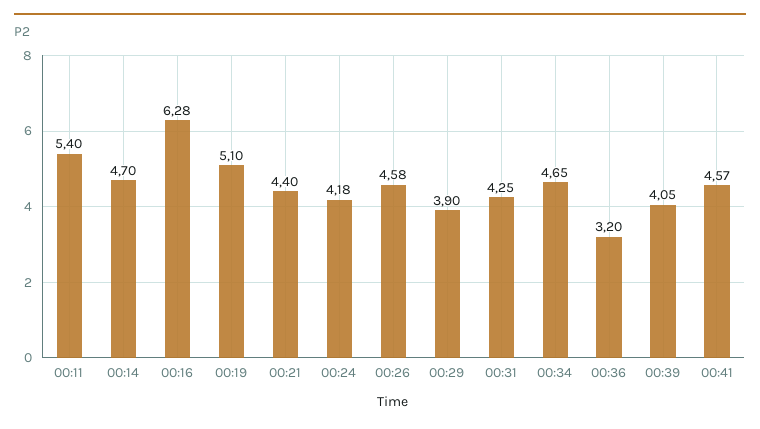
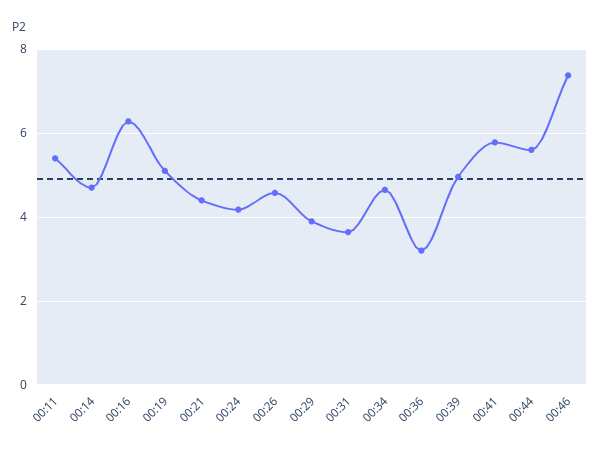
00:31: 4.25 -> 3.6
00:39: 4.05 -> 5
00:41: 4.57 -> 5.8
00:44: none -> 5.6
00:46: none -> 7.4

